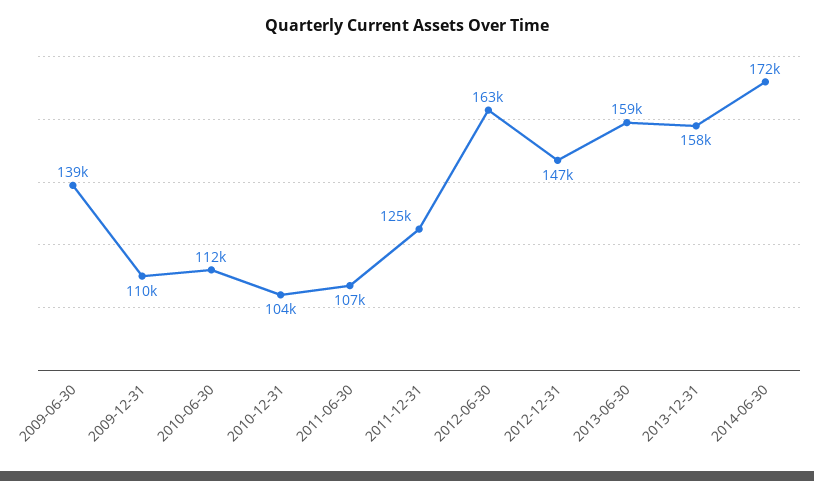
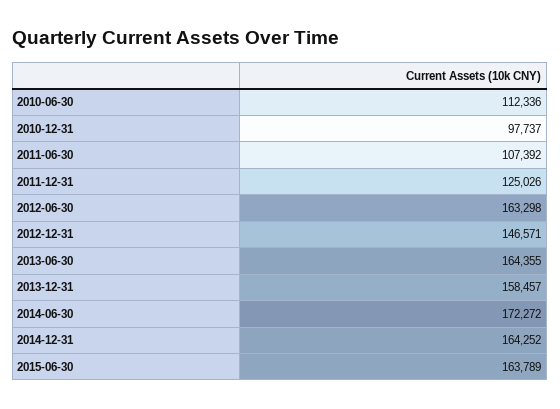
2009-06-30: 139000 -> none
2009-12-31: 110000 -> none
2010-12-31: 104000 -> 97737
2013-06-30: 159000 -> 164355
2014-12-31: none -> 164252
2015-06-30: none -> 163789

